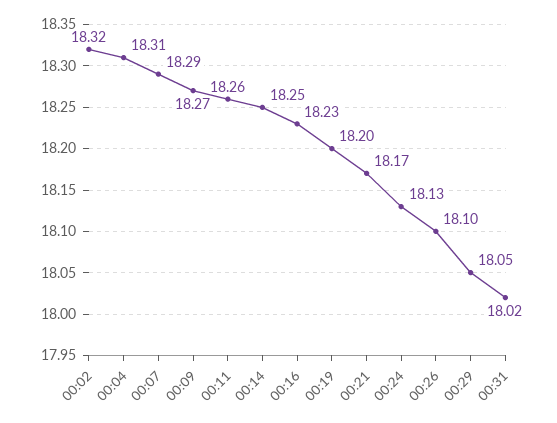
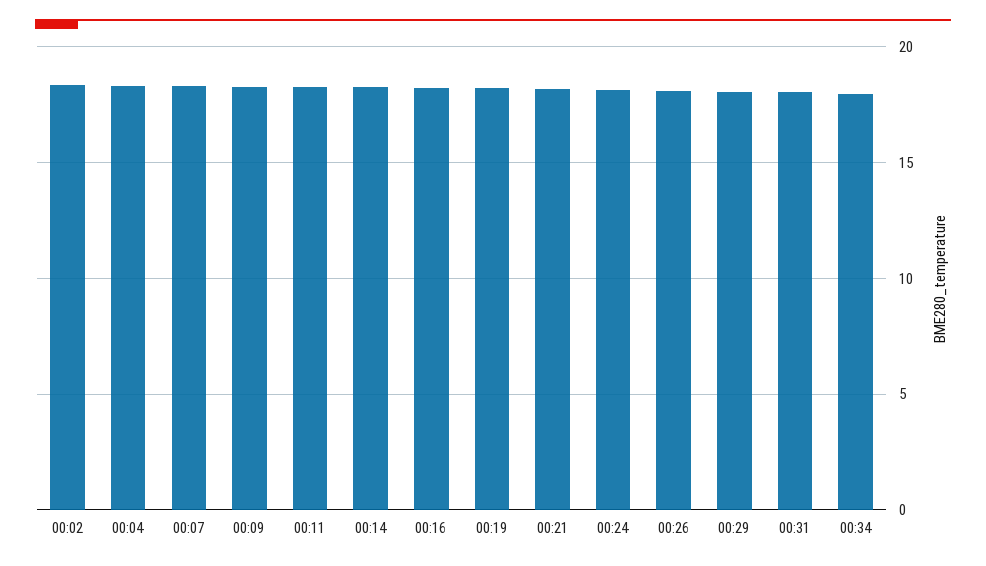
00:34: none -> 18

